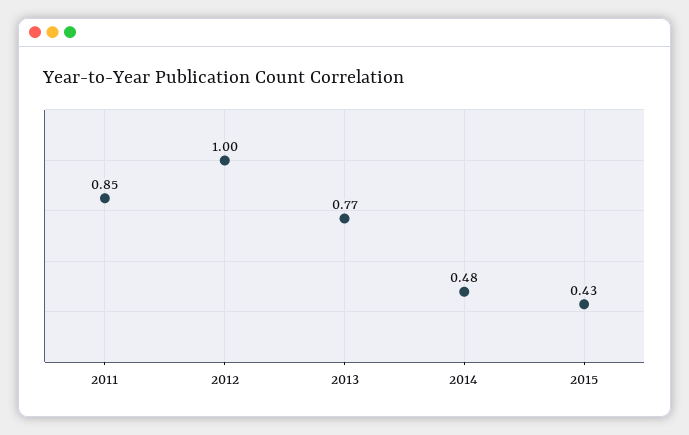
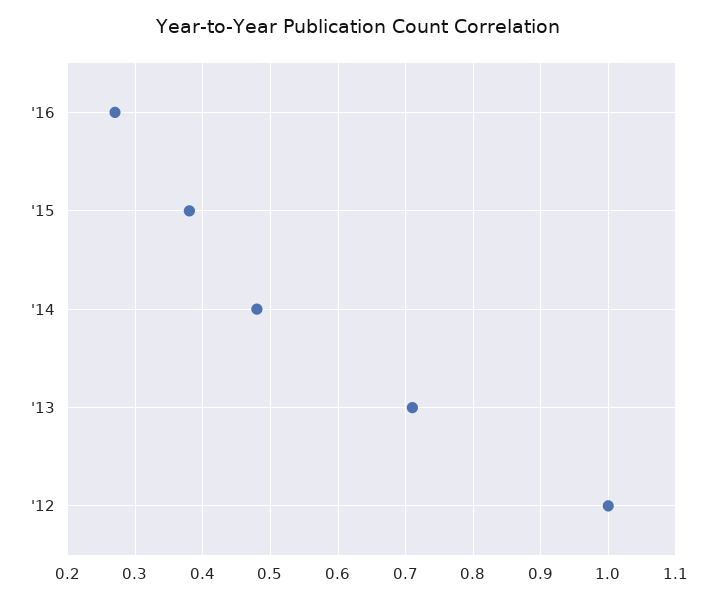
2011: 0.85 -> none
2013: 0.77 -> 0.71
2015: 0.43 -> 0.38
'16: none -> 0.27

